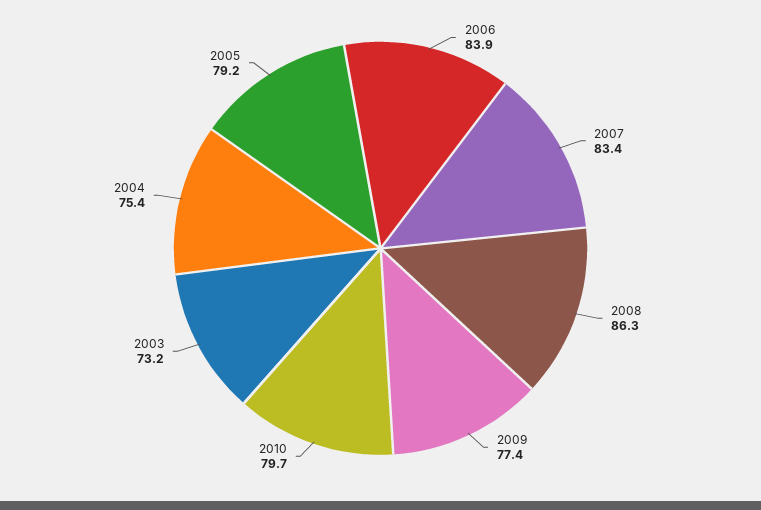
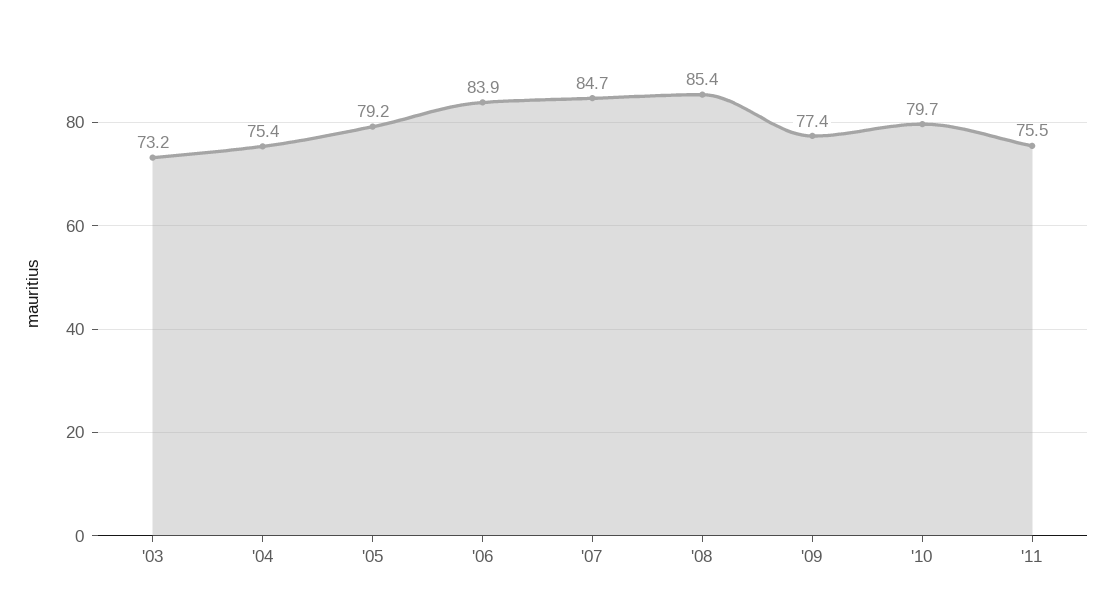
2007: 83.4 -> 84.7
2008: 86.3 -> 85.4
'11: none -> 75.5

